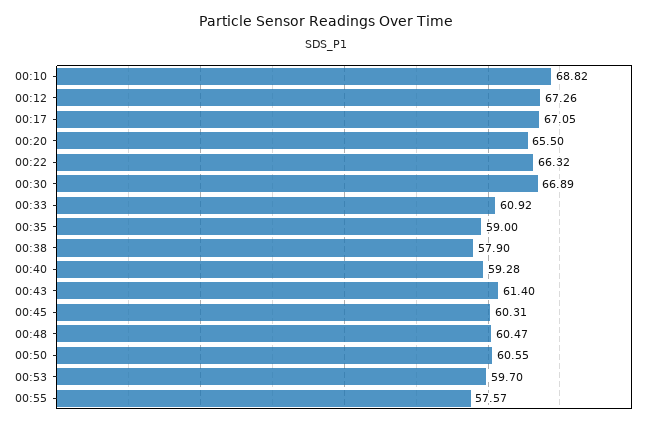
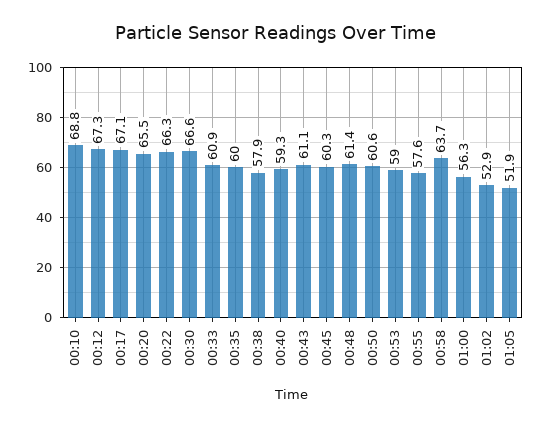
00:30: 66.89 -> 66.6
00:35: 59 -> 60
00:43: 61.4 -> 61.1
00:48: 60.47 -> 61.4
00:53: 59.7 -> 59
00:58: none -> 63.7
01:00: none -> 56.3
01:02: none -> 52.9
01:05: none -> 51.9

